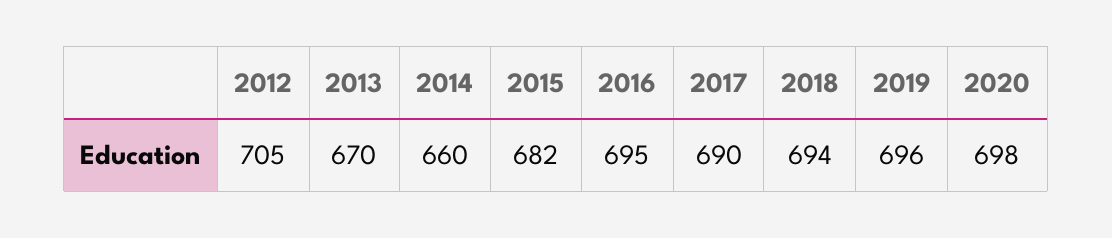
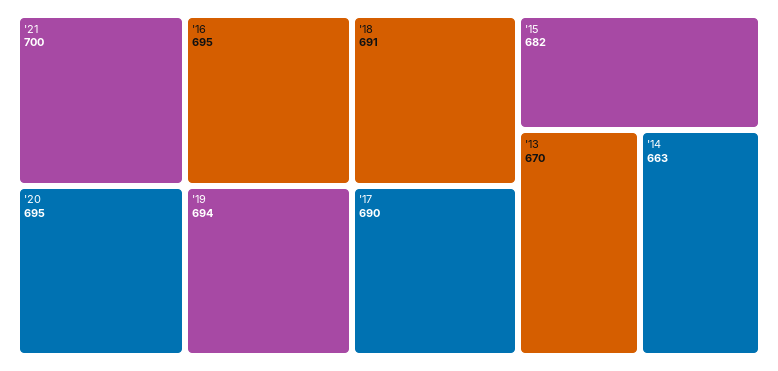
2012: 705 -> none
2014: 660 -> 663
2018: 694 -> 691
2019: 696 -> 694
2020: 698 -> 695
'21: none -> 700

